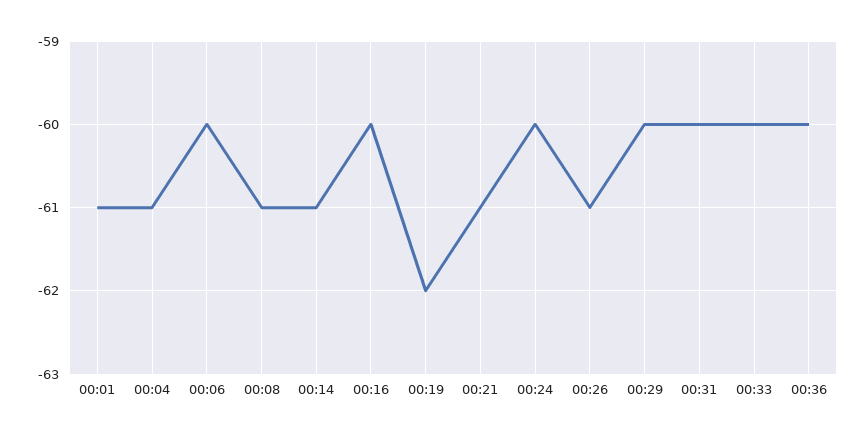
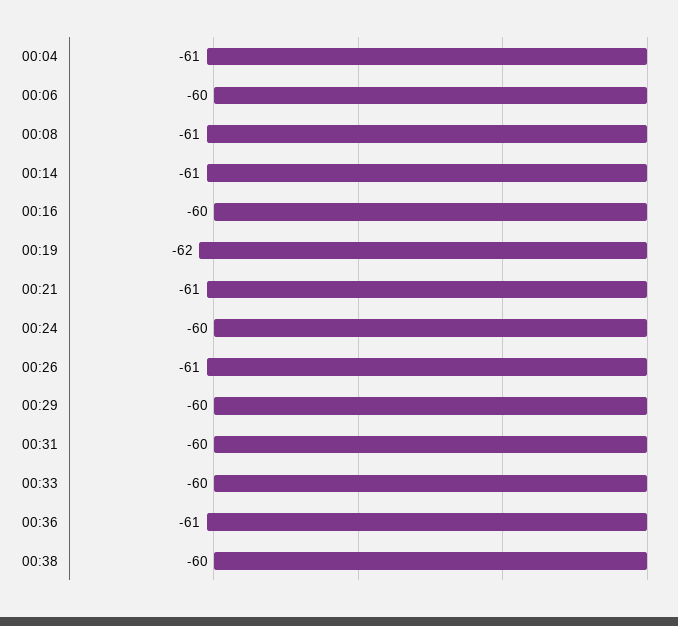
00:01: -61 -> none
00:36: -60 -> -61
00:38: none -> -60

